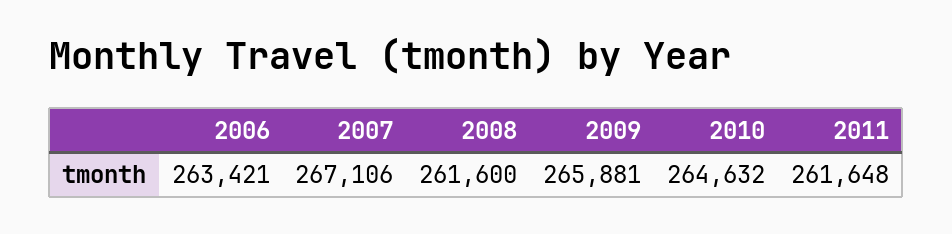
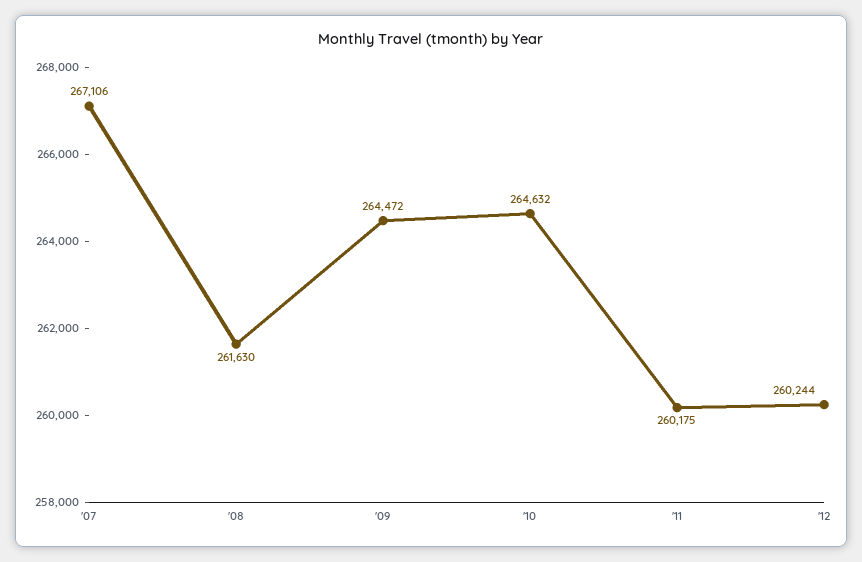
2006: 263421 -> none
2008: 261600 -> 261630
2009: 265881 -> 264472
2011: 261648 -> 260175
'12: none -> 260244

